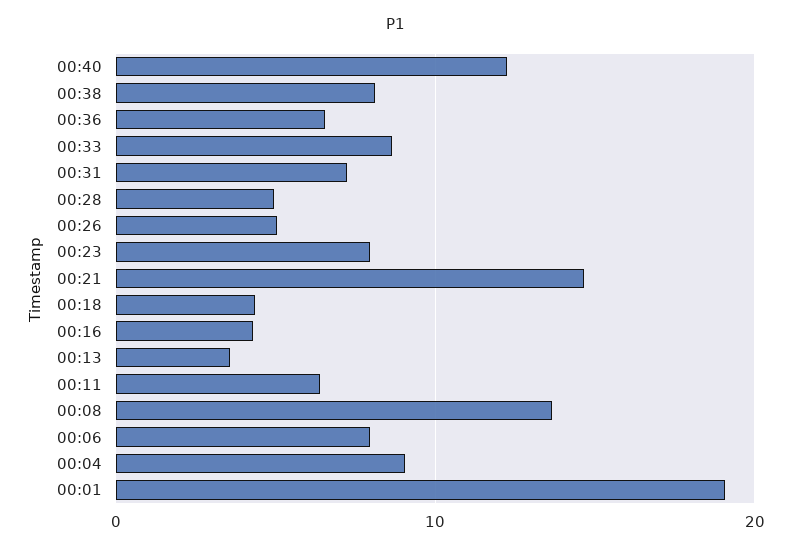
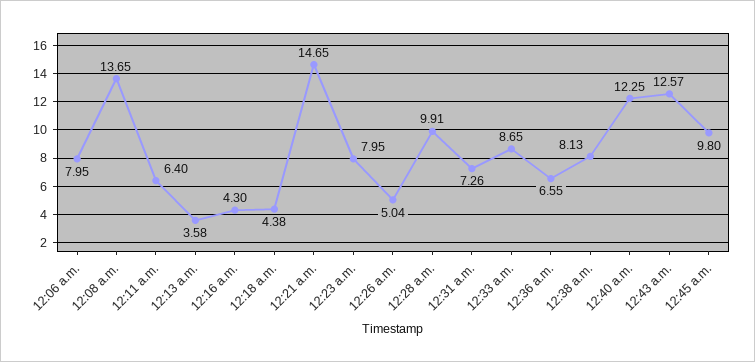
00:28: 5 -> 9.91
00:04: 9 -> none
00:01: 19 -> none
12:43 a.m.: none -> 12.57
12:45 a.m.: none -> 9.8

